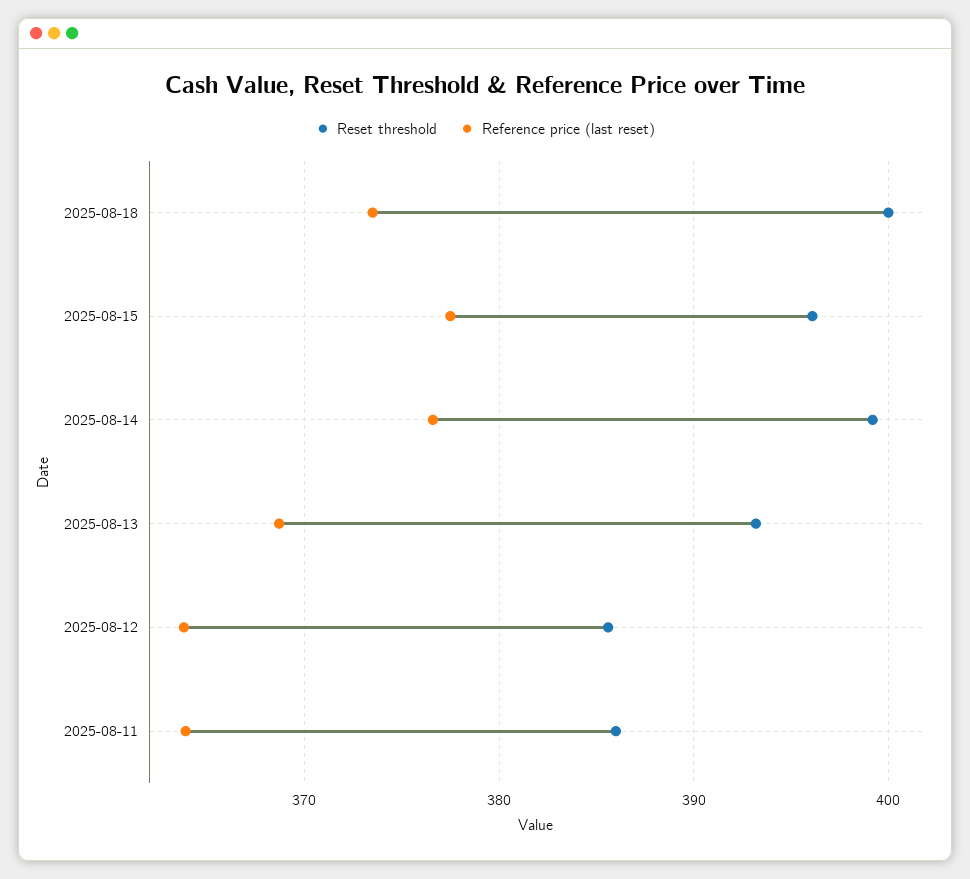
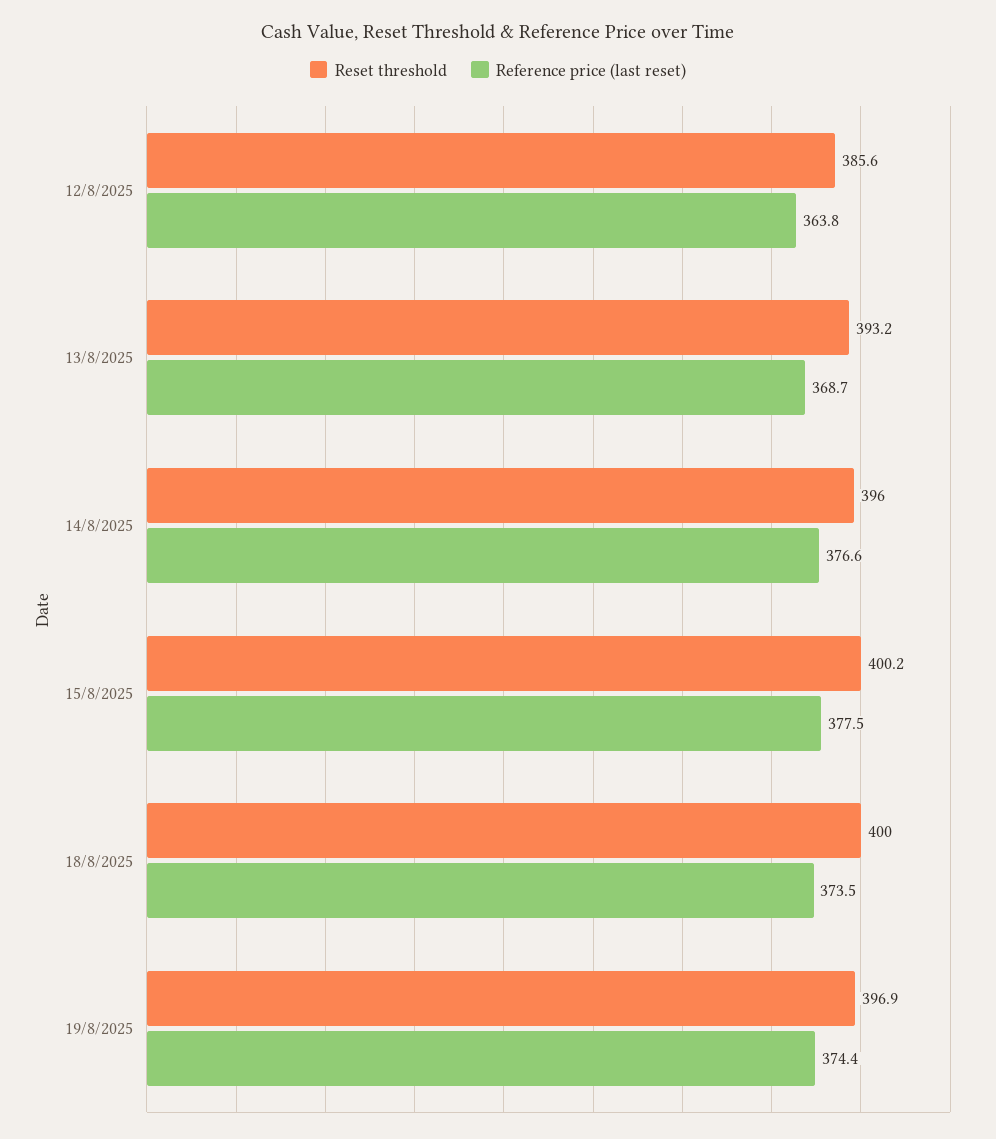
Reset threshold, 2025-08-15: 396 -> 400.2
Reset threshold, 2025-08-14: 399 -> 396
Reset threshold, 2025-08-11: 386 -> none
Reference price (last reset), 2025-08-11: 364 -> none
Reset threshold, 19/8/2025: none -> 396.9
Reference price (last reset), 19/8/2025: none -> 374.4

